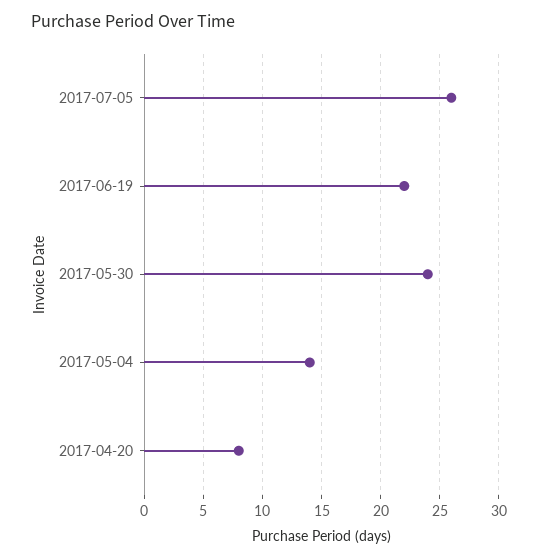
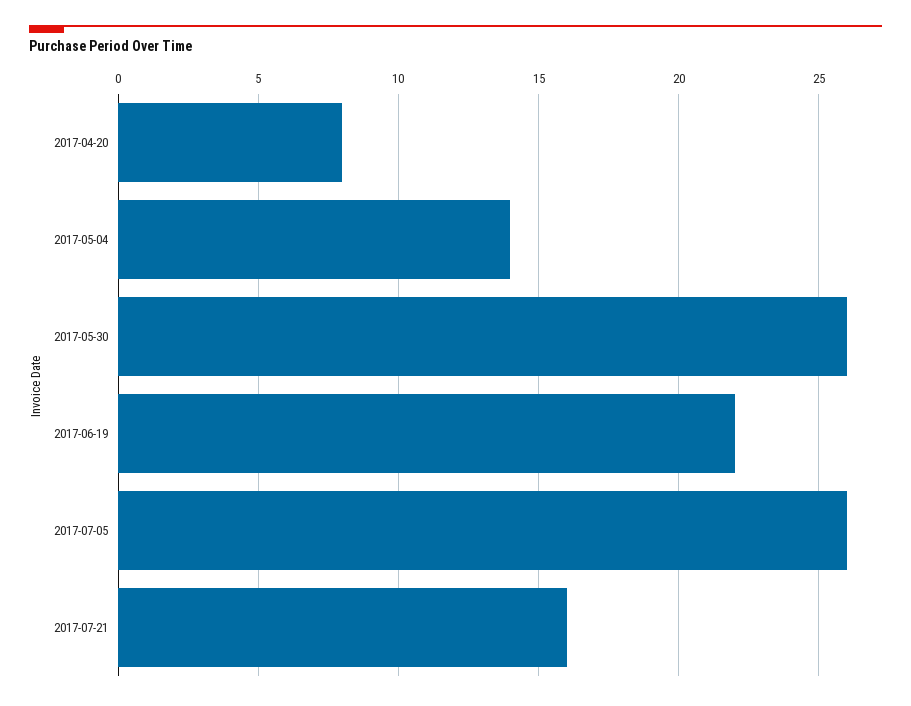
2017-05-30: 24 -> 26
2017-07-21: none -> 16

